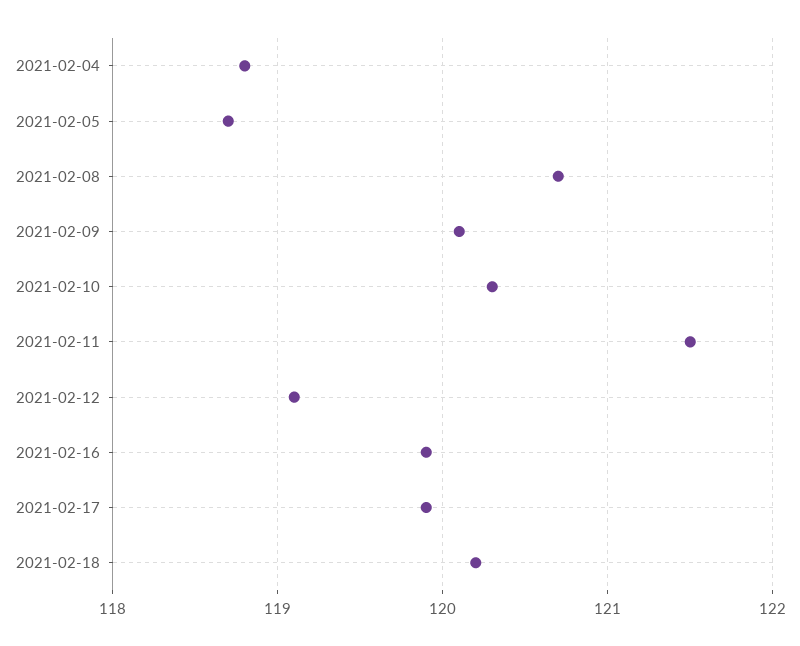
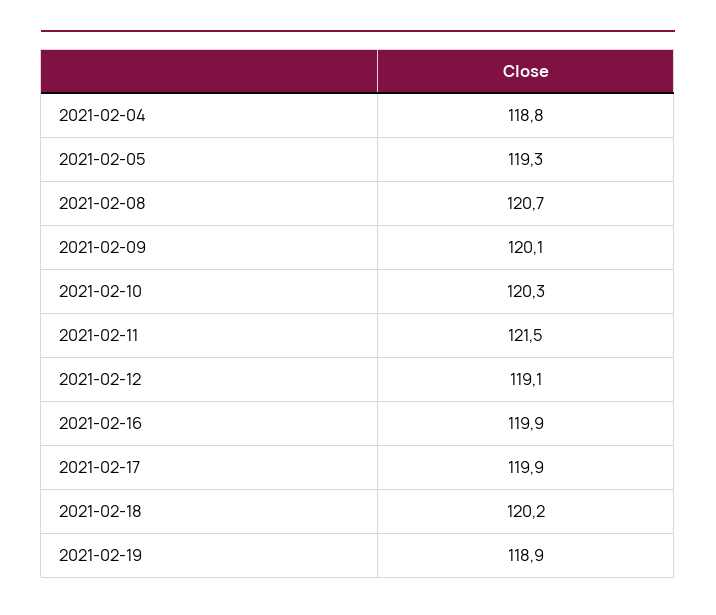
2021-02-05: 118.7 -> 119.3
2021-02-19: none -> 118.9

